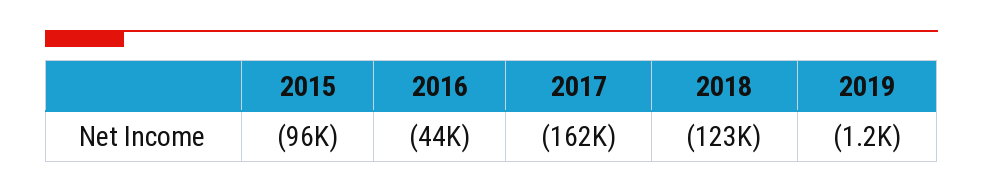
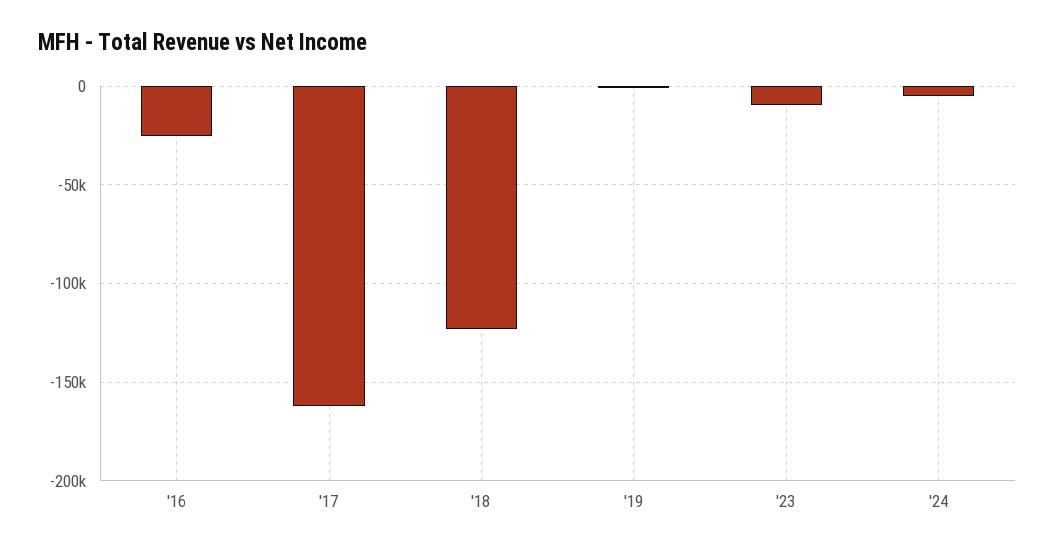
2015: -96000 -> none
2016: -44000 -> -25000
'23: none -> -10000
'24: none -> -5000

